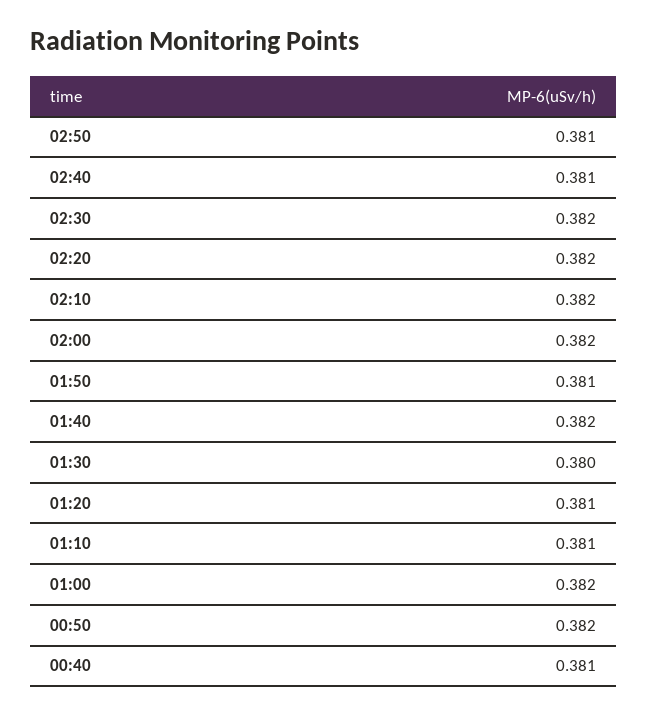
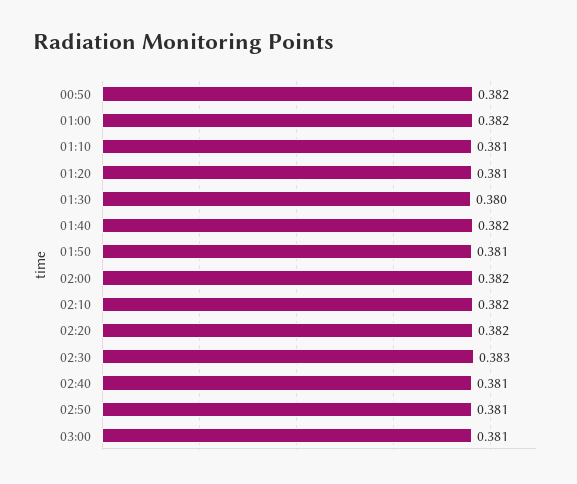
02:30: 0.382 -> 0.383
00:40: 0.381 -> none
03:00: none -> 0.381

